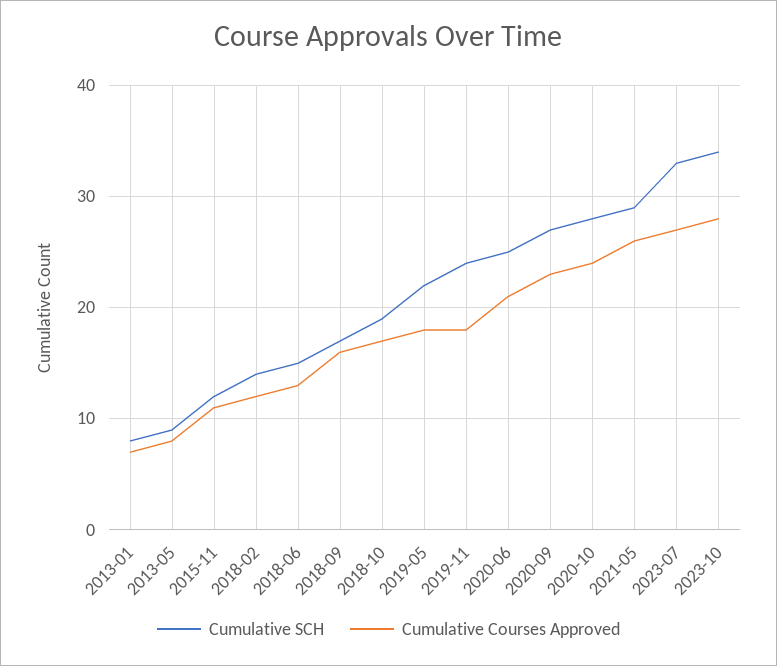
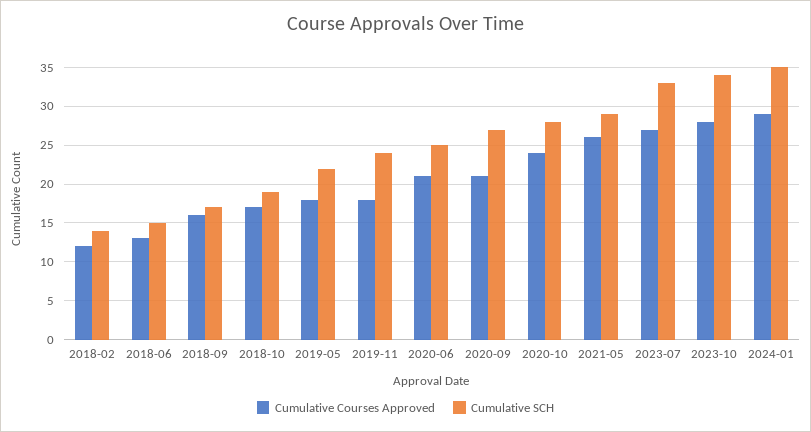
Cumulative SCH, 2013-01: 8 -> none
Cumulative Courses Approved, 2013-01: 7 -> none
Cumulative SCH, 2013-05: 9 -> none
Cumulative Courses Approved, 2013-05: 8 -> none
Cumulative SCH, 2015-11: 12 -> none
Cumulative Courses Approved, 2015-11: 11 -> none
Cumulative Courses Approved, 2020-09: 23 -> 21
Cumulative Courses Approved, 2024-01: none -> 29
Cumulative SCH, 2024-01: none -> 35

